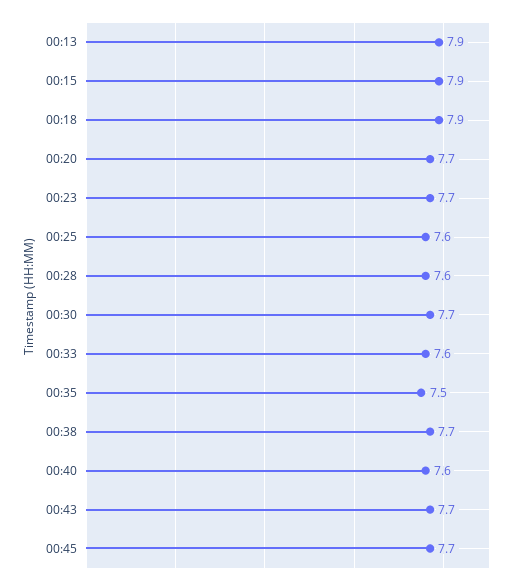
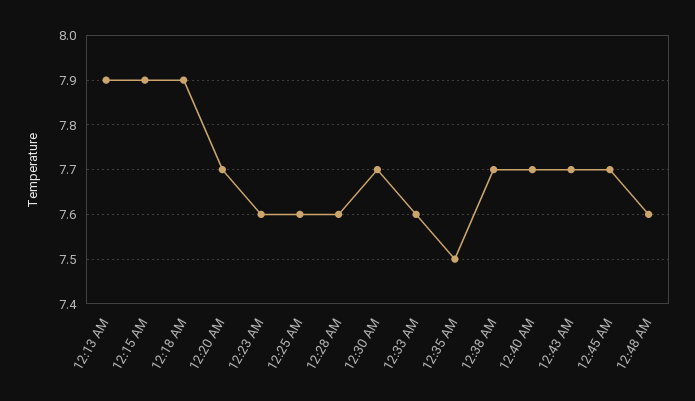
00:23: 7.7 -> 7.6
00:40: 7.6 -> 7.7
12:48 AM: none -> 7.6

